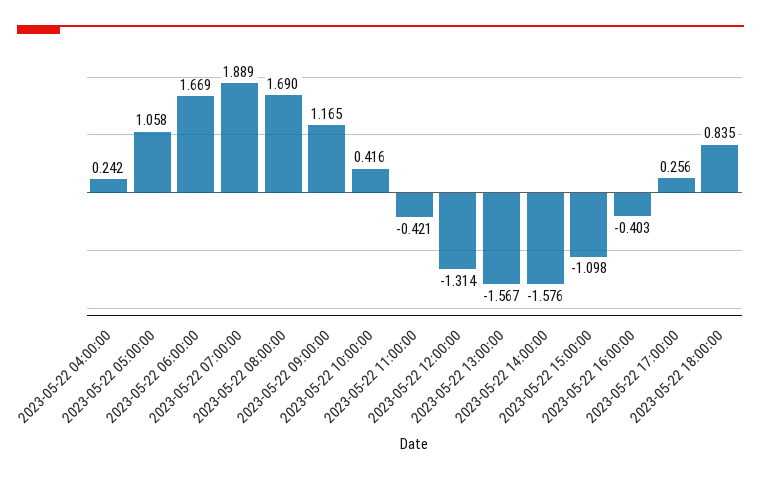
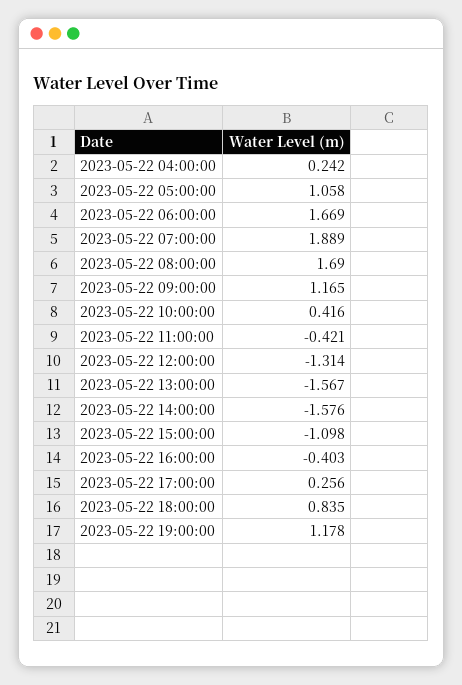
2023-05-22 19:00:00: none -> 1.178

